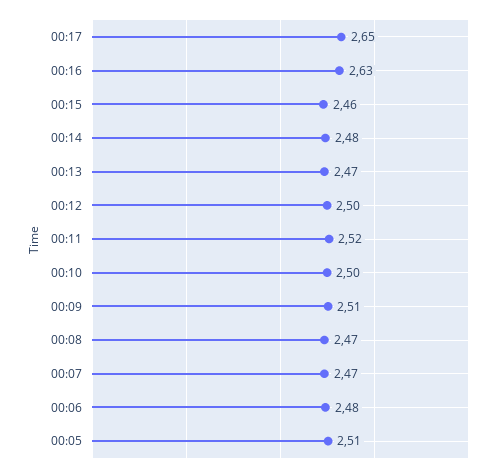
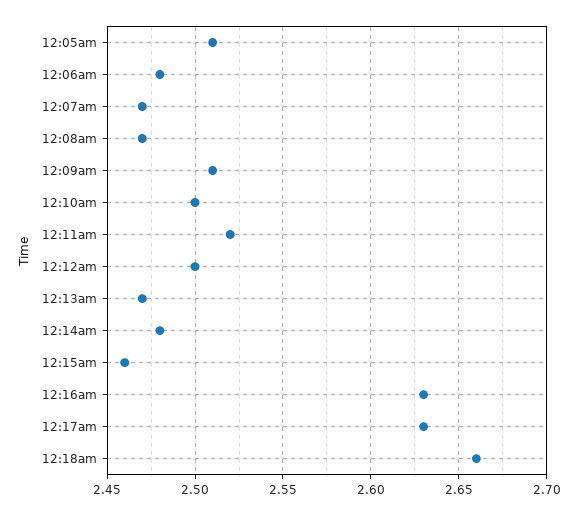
00:17: 2.65 -> 2.63
12:18am: none -> 2.66

